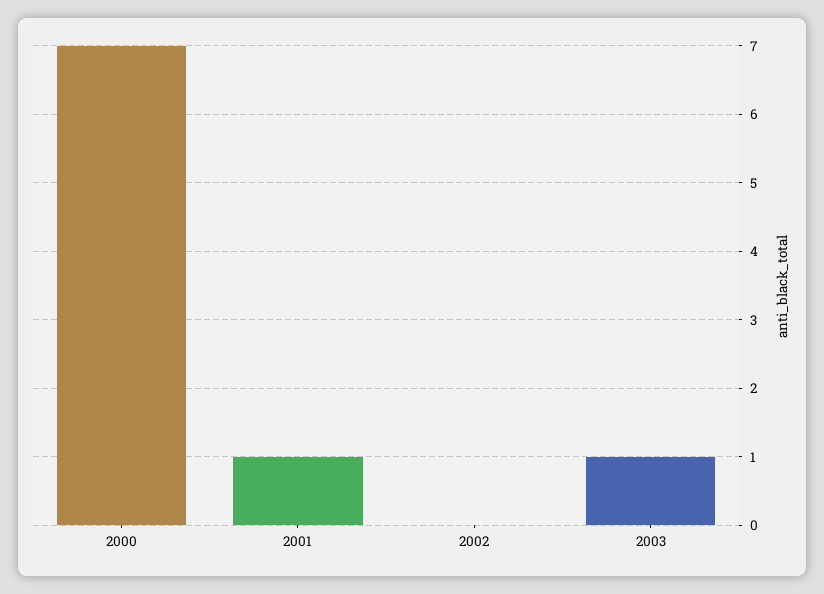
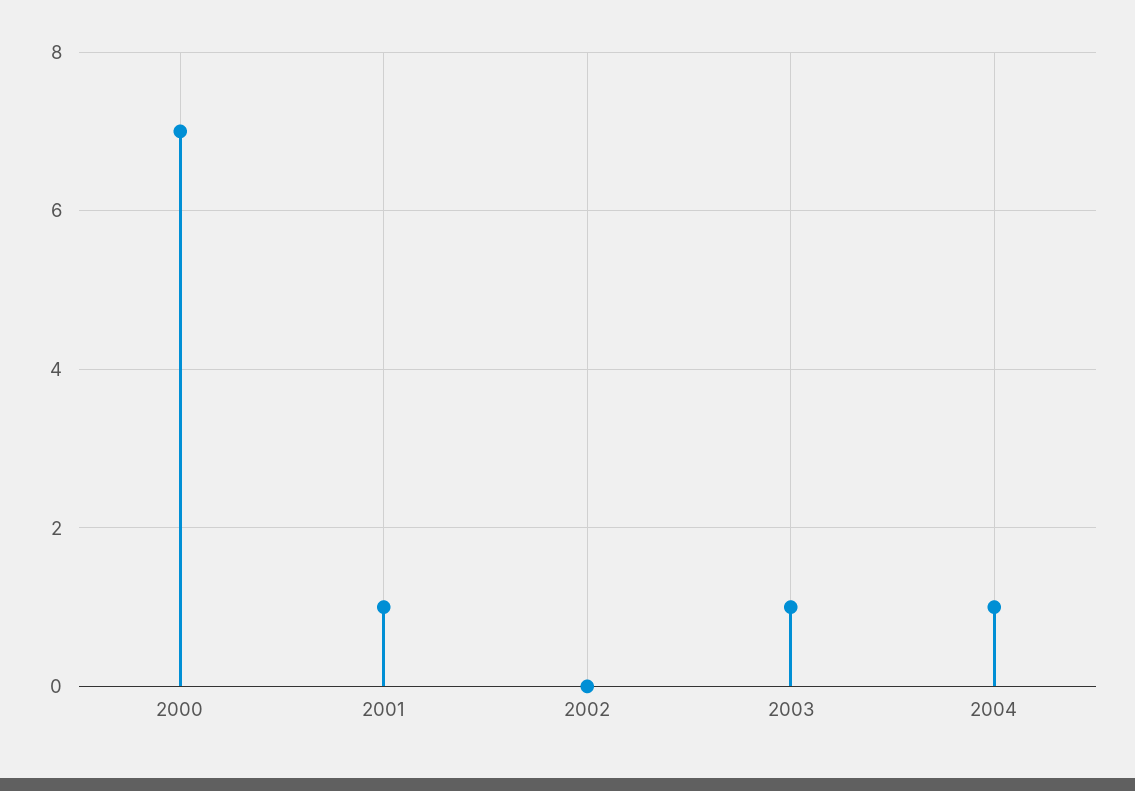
2004: none -> 1

